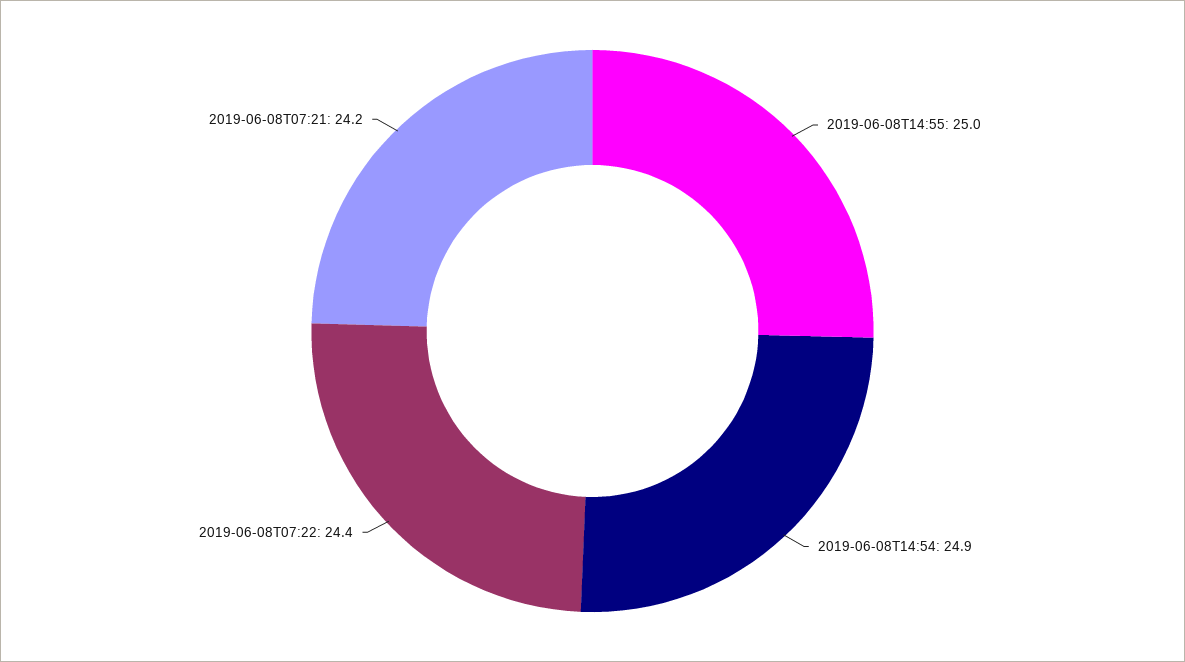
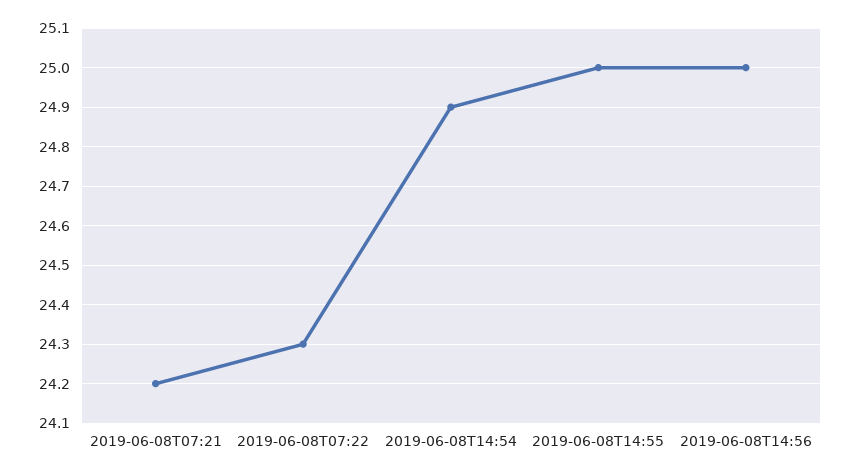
2019-06-08T07:22: 24.4 -> 24.3
2019-06-08T14:56: none -> 25

